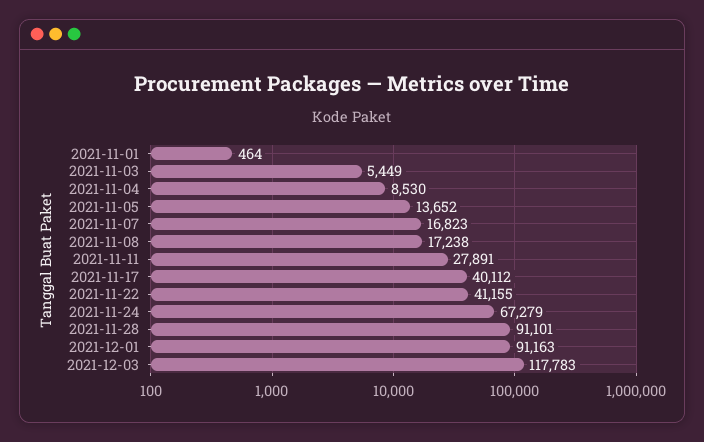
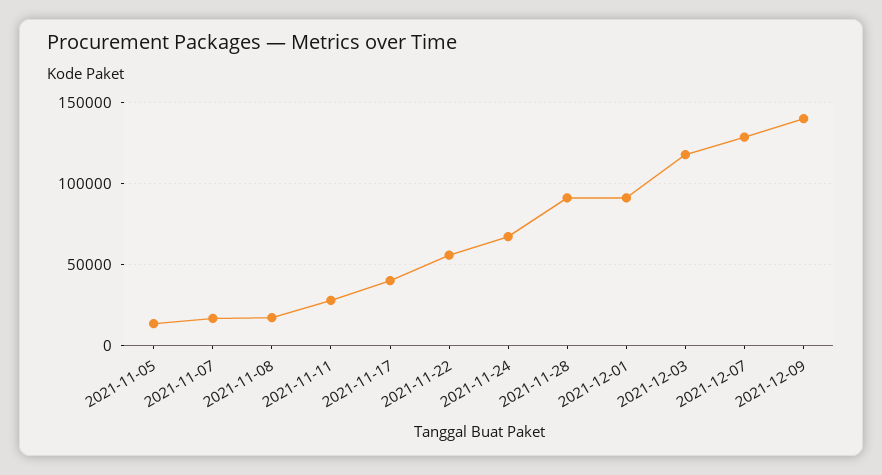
2021-11-01: 464 -> none
2021-11-03: 5449 -> none
2021-11-04: 8530 -> none
2021-11-22: 41155 -> 55000
2021-12-07: none -> 130000
2021-12-09: none -> 140000

